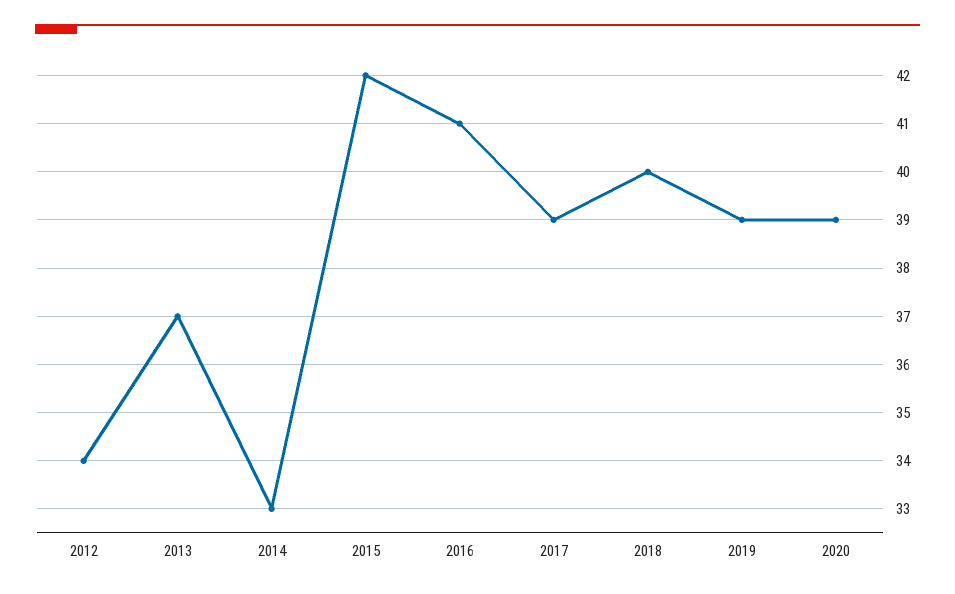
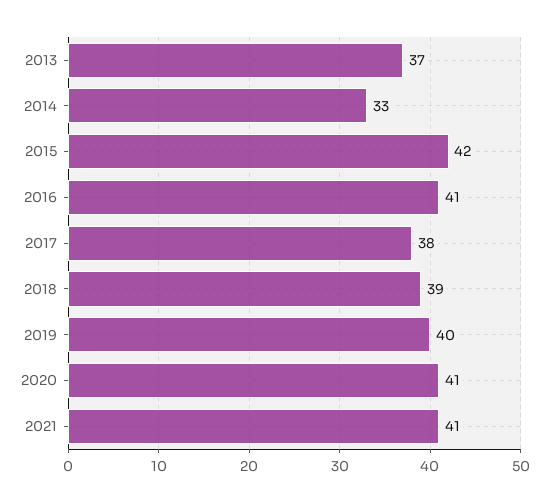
2012: 34 -> none
2017: 39 -> 38
2018: 40 -> 39
2019: 39 -> 40
2020: 39 -> 41
2021: none -> 41

